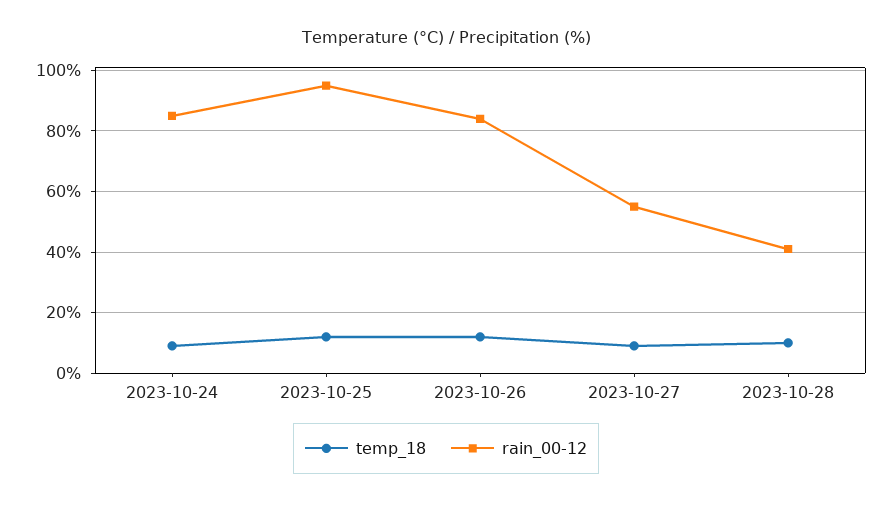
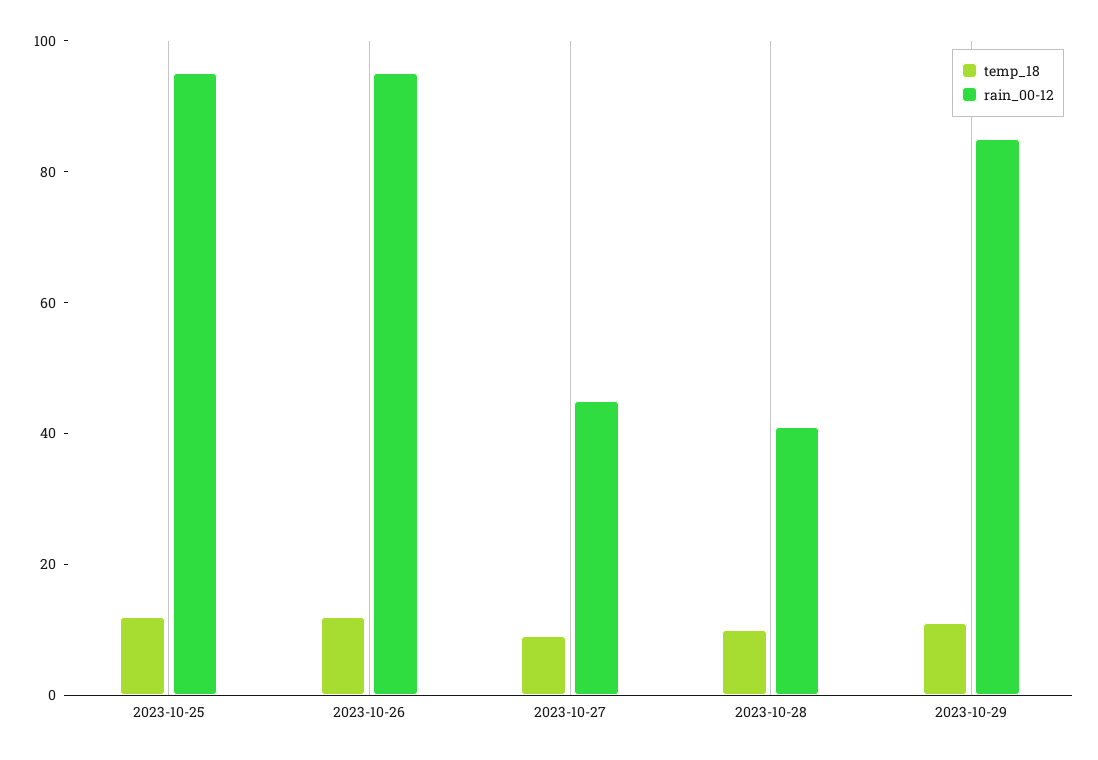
temp_18, 2023-10-24: 10 -> none
rain_00-12, 2023-10-24: 85 -> none
rain_00-12, 2023-10-26: 85 -> 95
rain_00-12, 2023-10-27: 55 -> 45
temp_18, 2023-10-29: none -> 10
rain_00-12, 2023-10-29: none -> 85

